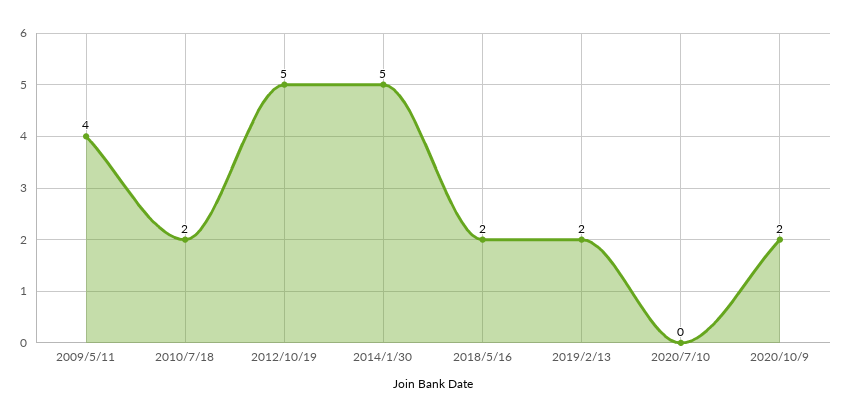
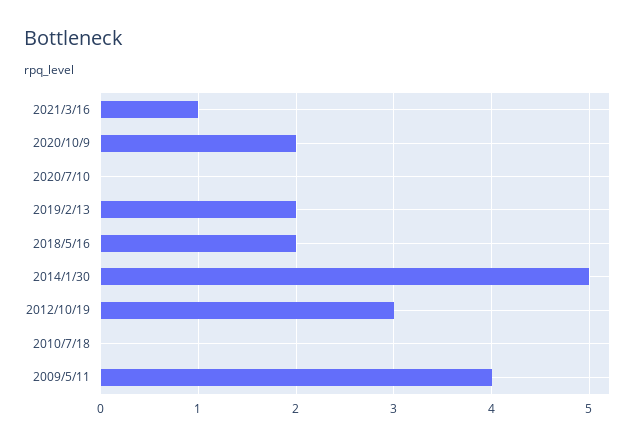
2010/7/18: 2 -> 0
2012/10/19: 5 -> 3
2021/3/16: none -> 1

